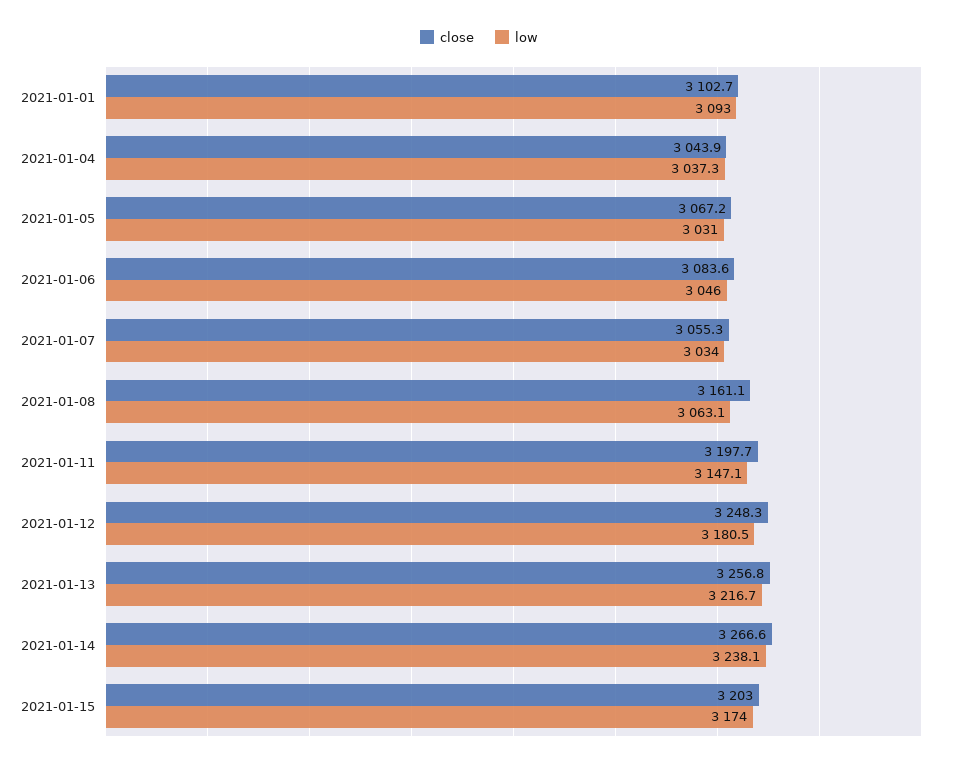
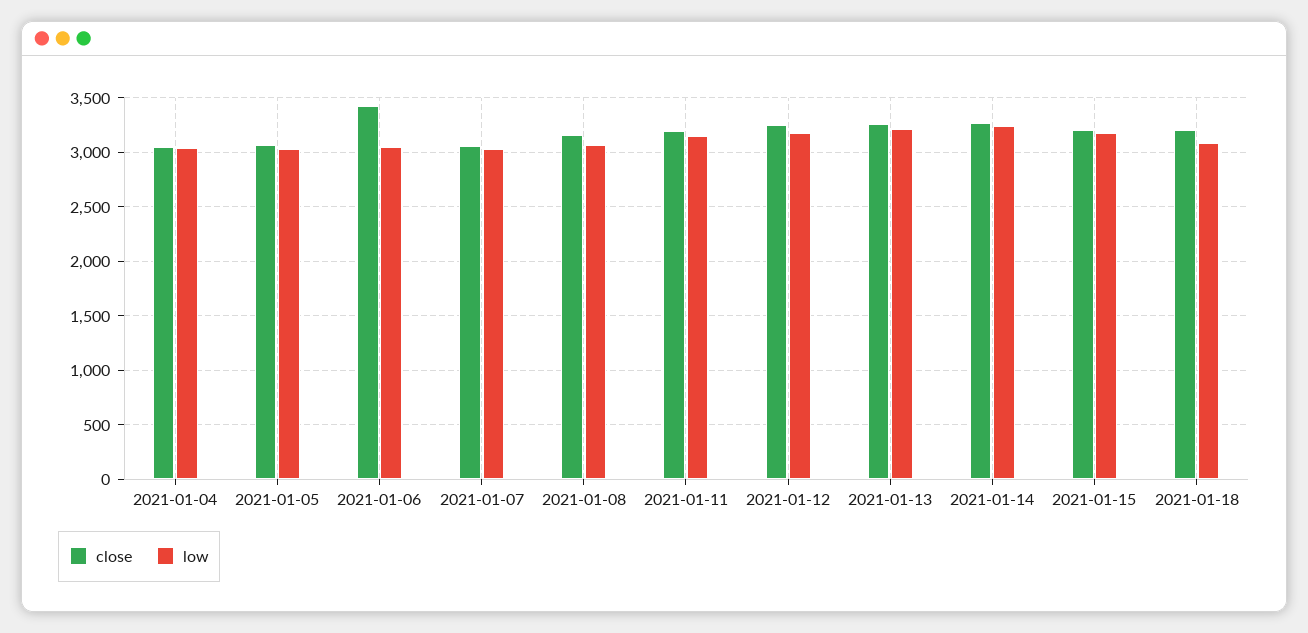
close, 2021-01-01: 3102.7 -> none
low, 2021-01-01: 3093 -> none
close, 2021-01-06: 3083.6 -> 3400
close, 2021-01-18: none -> 3200
low, 2021-01-18: none -> 3100

